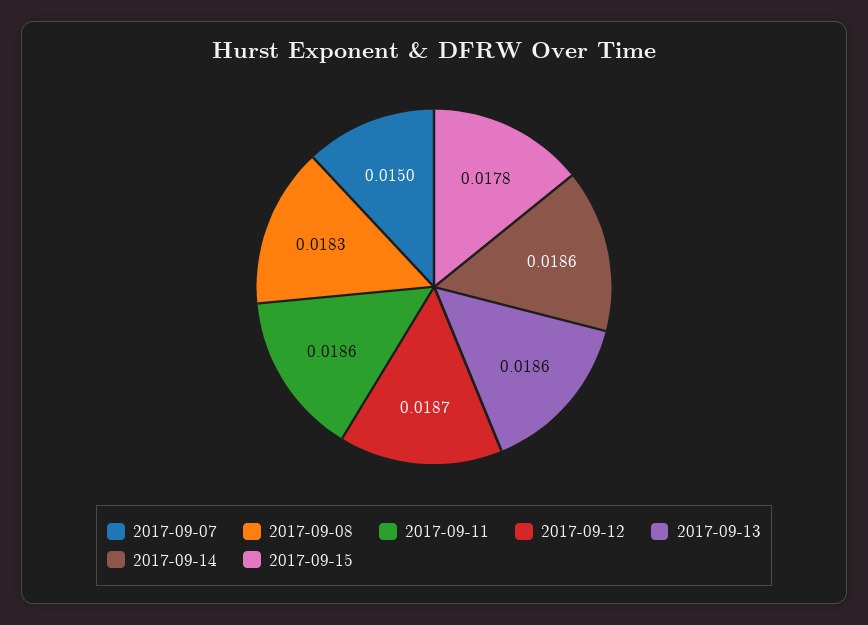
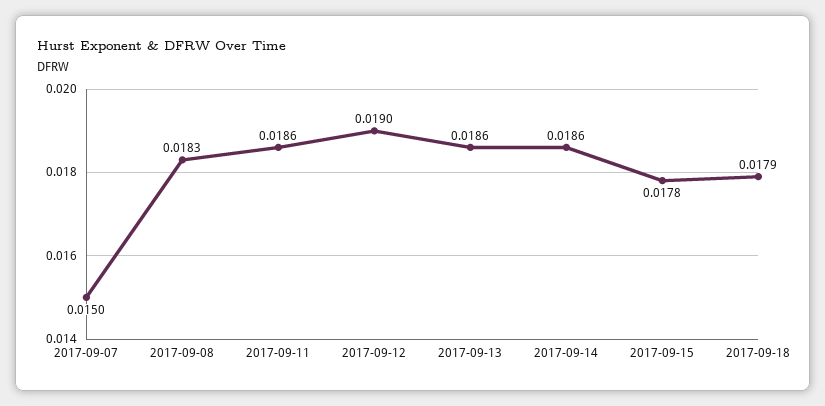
2017-09-12: 0.0187 -> 0.019
2017-09-18: none -> 0.0179

